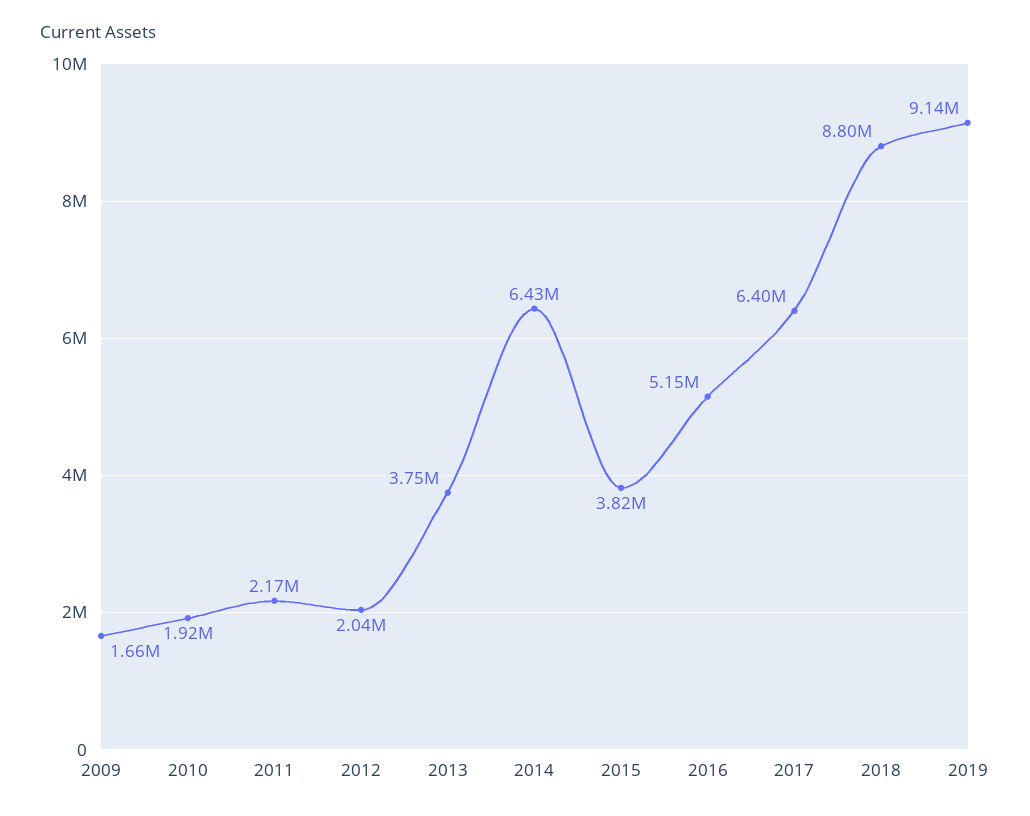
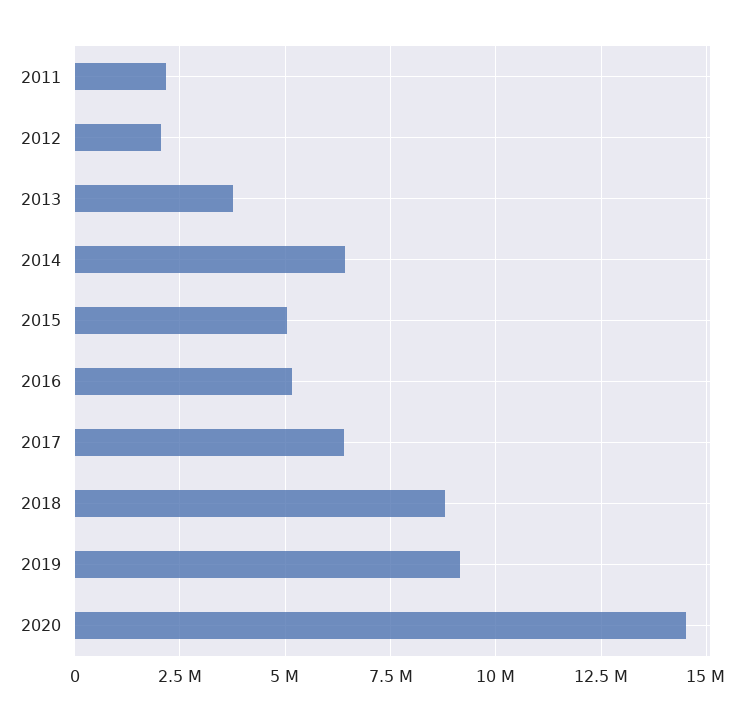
2009: 1660000 -> none
2010: 1920000 -> none
2015: 3820000 -> 5000000
2020: none -> 14500000

